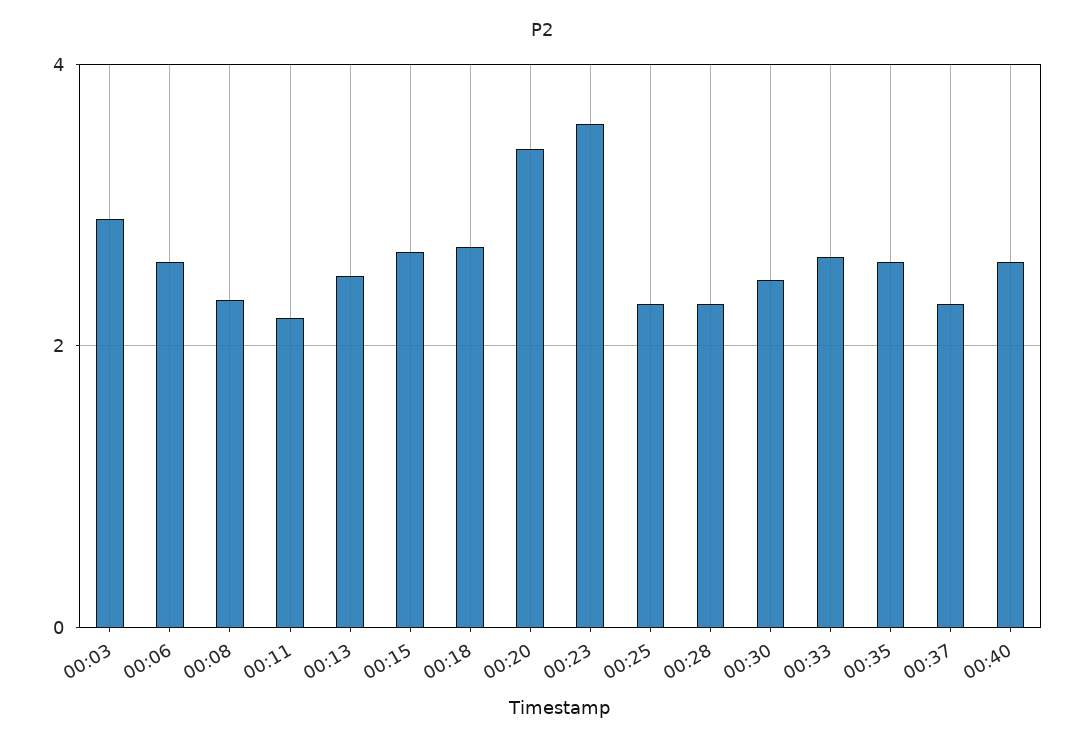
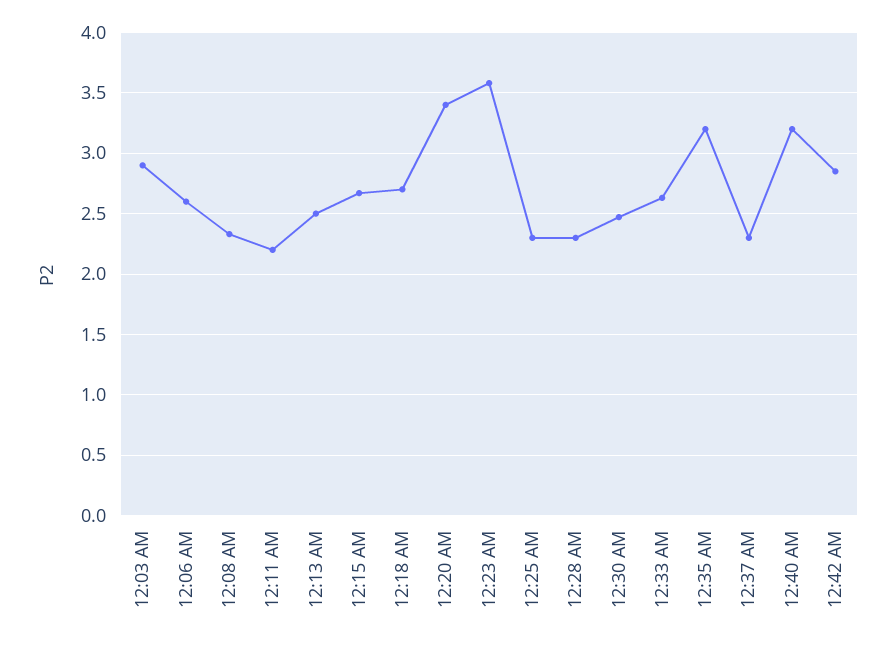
00:35: 2.6 -> 3.2
00:40: 2.6 -> 3.2
12:42 AM: none -> 2.85

